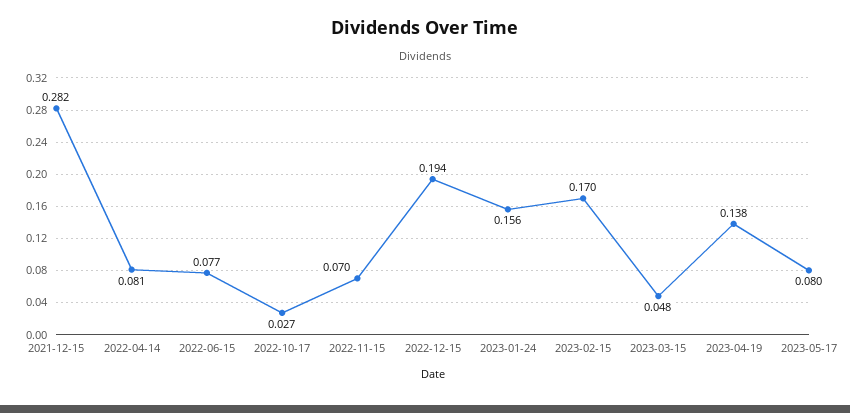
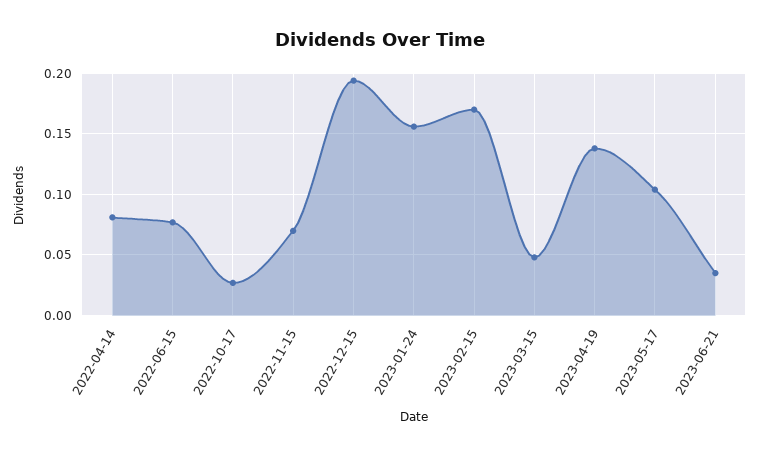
2021-12-15: 0.282 -> none
2023-05-17: 0.08 -> 0.105
2023-06-21: none -> 0.035

